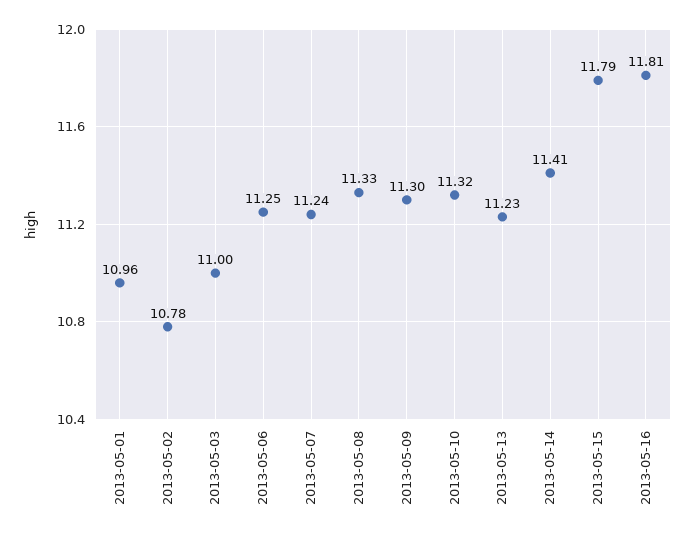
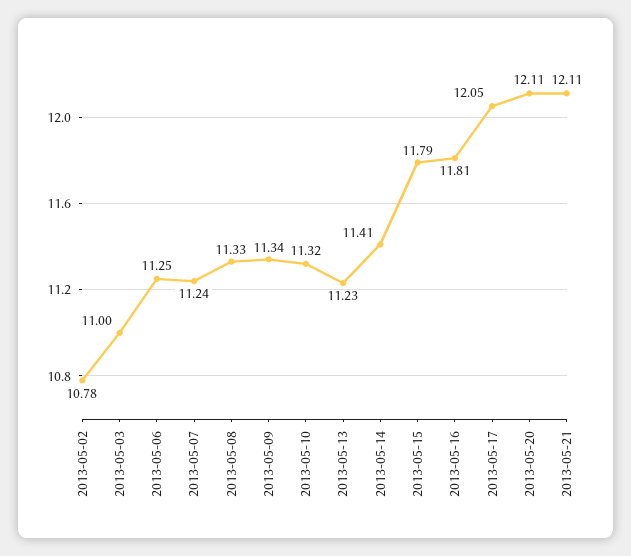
2013-05-01: 10.96 -> none
2013-05-09: 11.3 -> 11.34
2013-05-17: none -> 12.05
2013-05-20: none -> 12.11
2013-05-21: none -> 12.11

